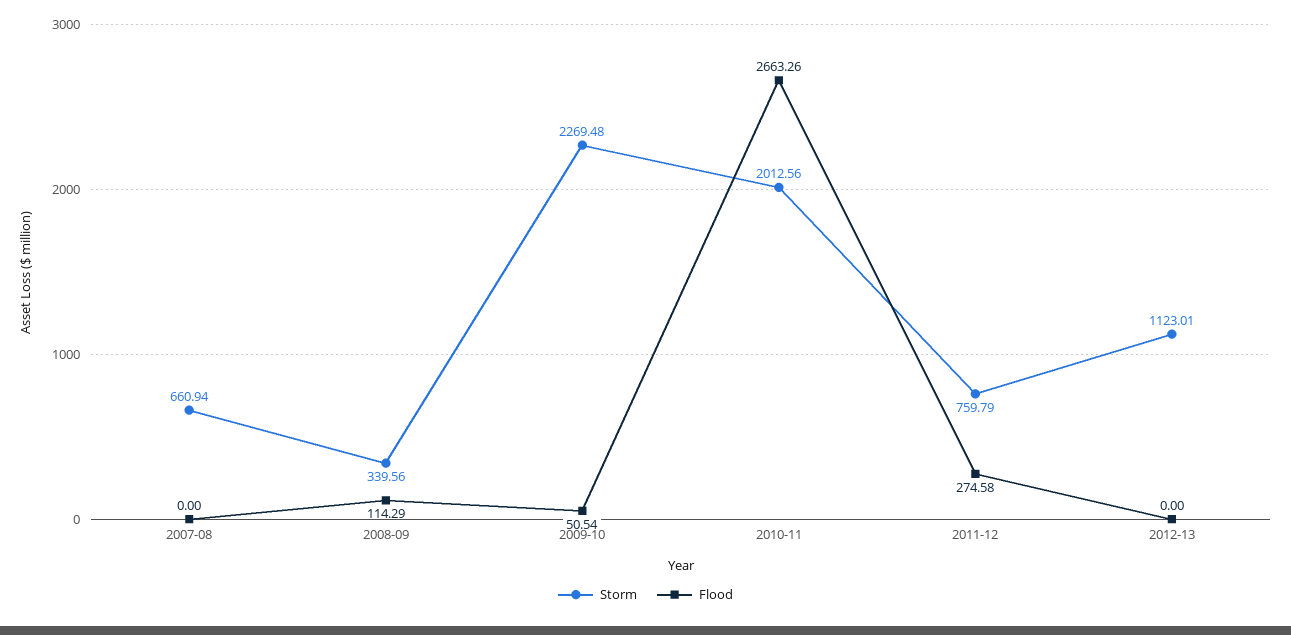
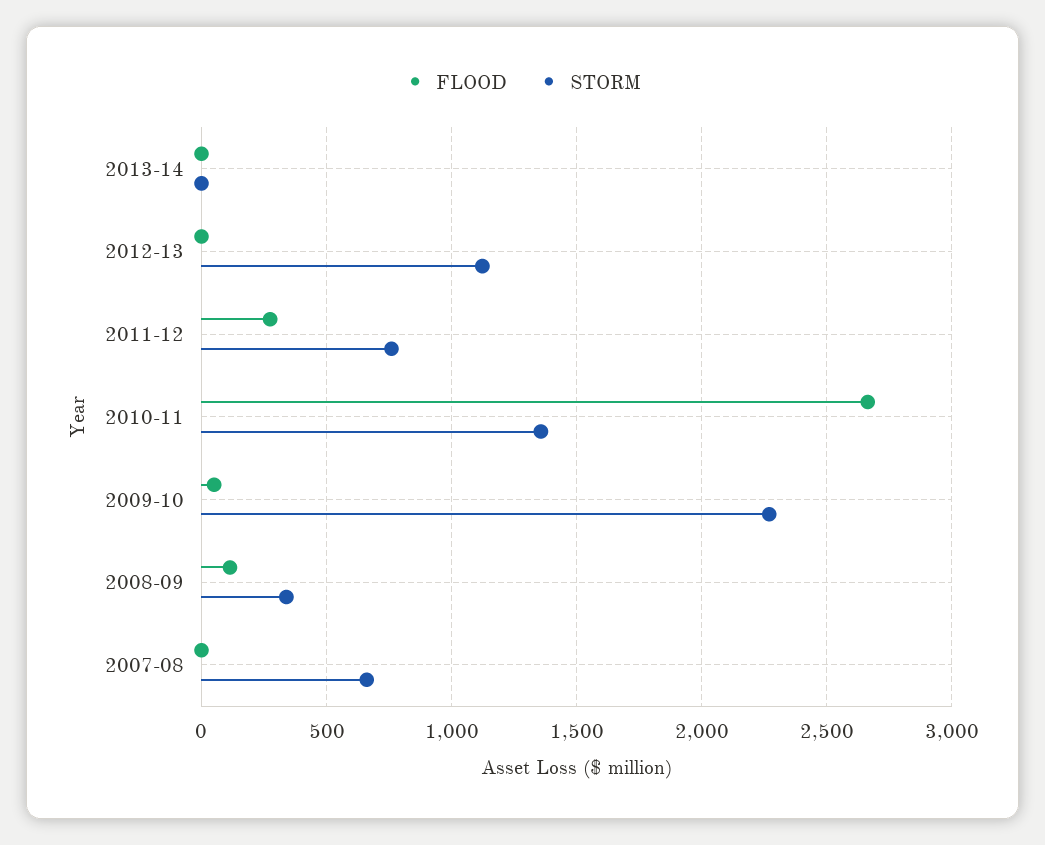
Storm, 2010-11: 2012.56 -> 1350
Flood, 2013-14: none -> 0
Storm, 2013-14: none -> 0

